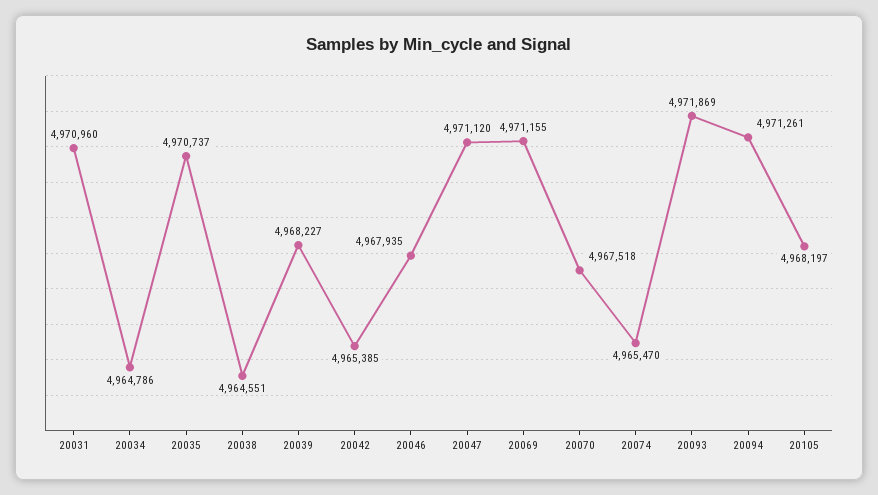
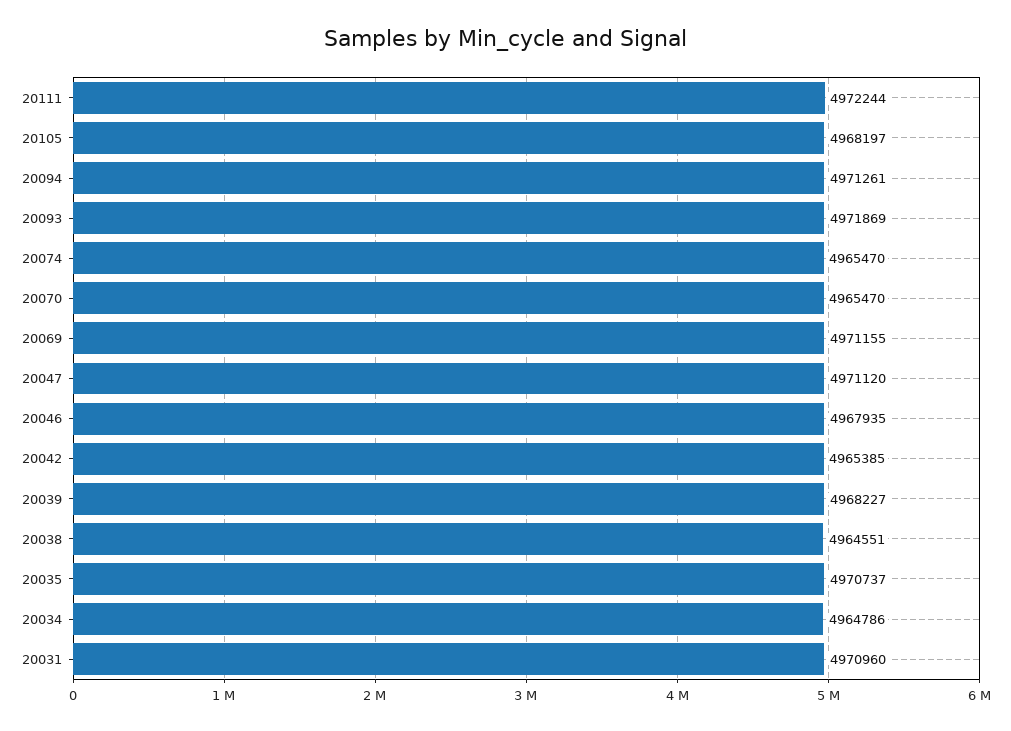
20070: 4967518 -> 4965470
20111: none -> 4972244

